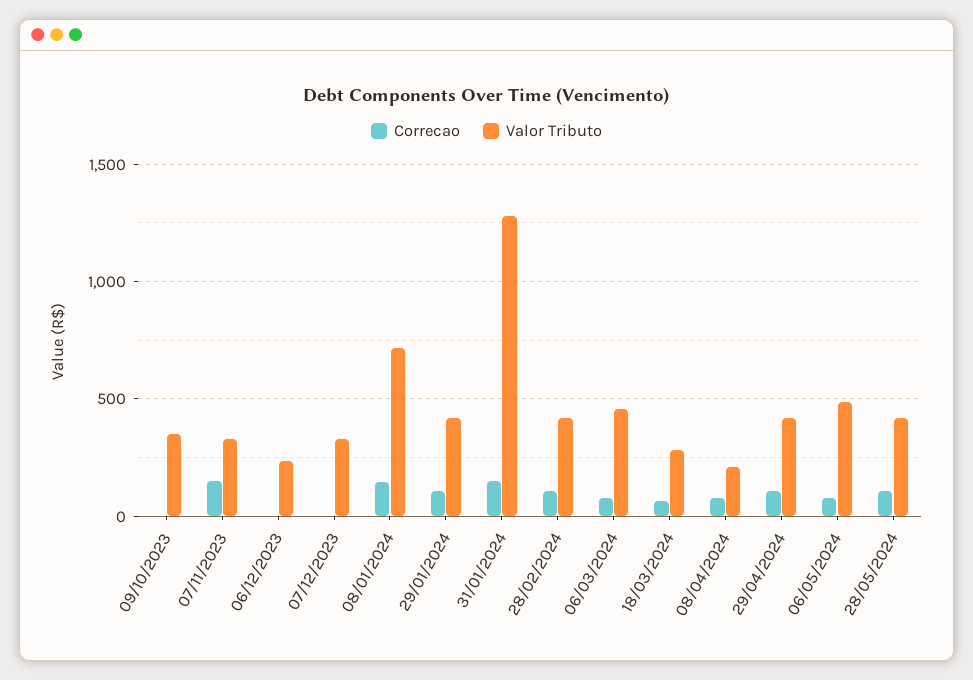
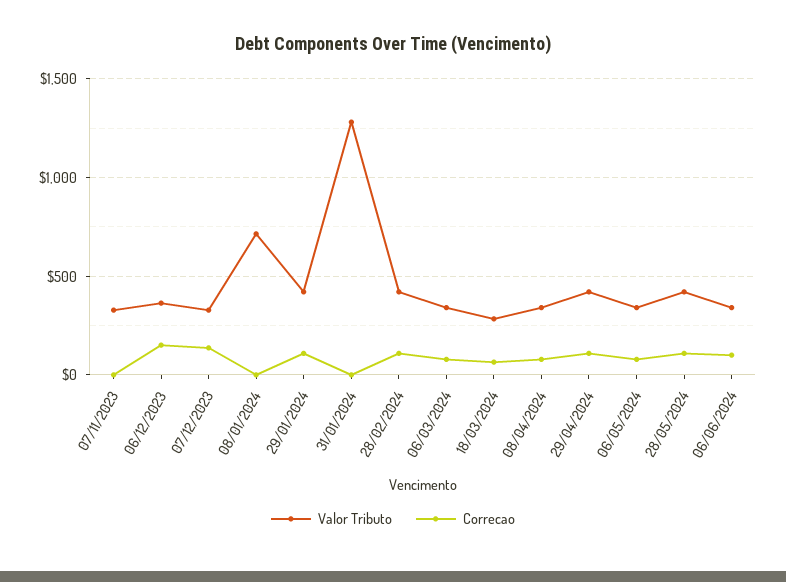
Correcao, 09/10/2023: 0 -> none
Valor Tributo, 09/10/2023: 350 -> none
Correcao, 07/11/2023: 150 -> 0
Correcao, 06/12/2023: 0 -> 150
Valor Tributo, 06/12/2023: 250 -> 350
Correcao, 07/12/2023: 0 -> 150
Correcao, 08/01/2024: 150 -> 0
Correcao, 31/01/2024: 150 -> 0
Valor Tributo, 06/03/2024: 450 -> 350
Valor Tributo, 08/04/2024: 200 -> 350
Valor Tributo, 06/05/2024: 500 -> 350
Valor Tributo, 06/06/2024: none -> 350
Correcao, 06/06/2024: none -> 100

